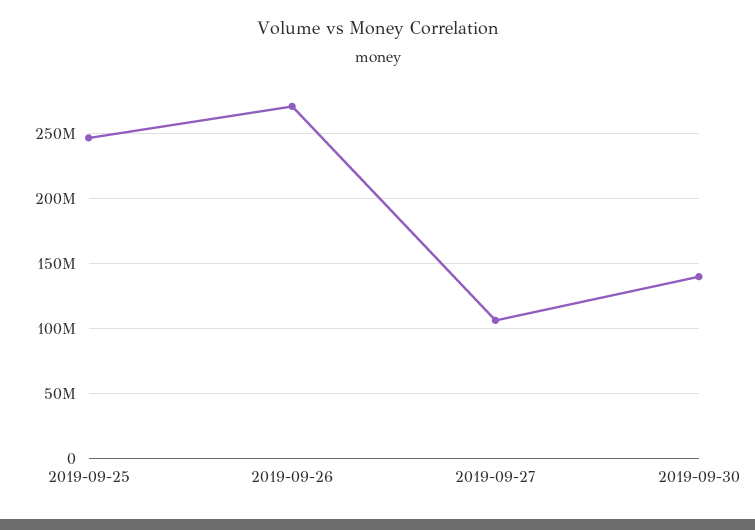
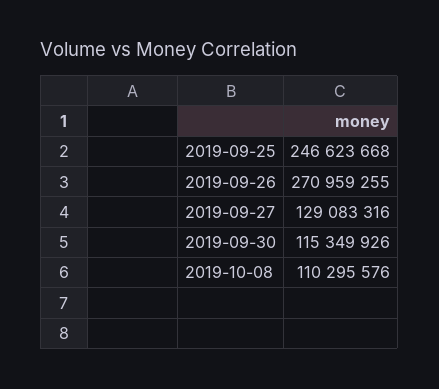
2019-09-27: 105000000 -> 129083316
2019-09-30: 140000000 -> 115349926
2019-10-08: none -> 110295576

